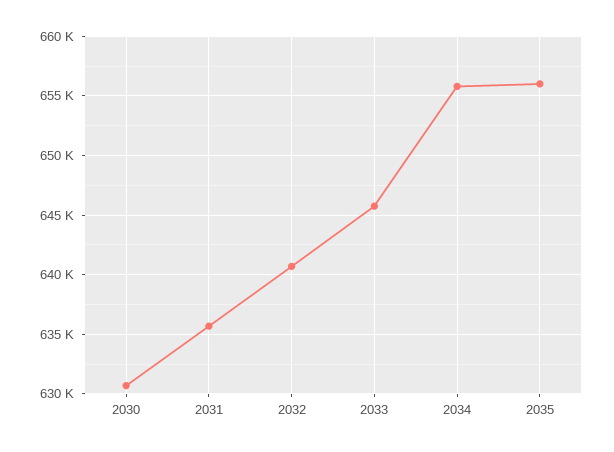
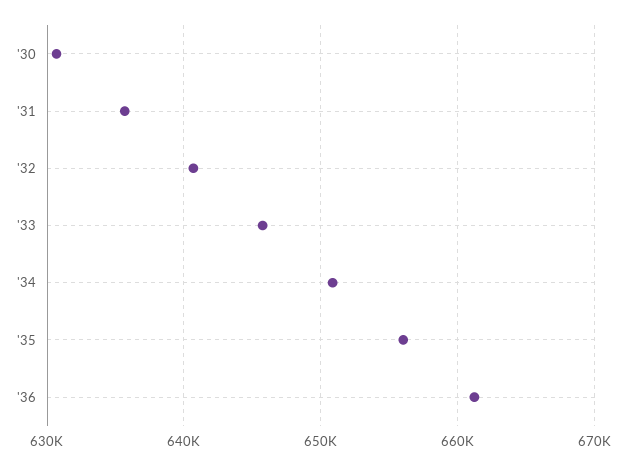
2034: 656000 -> 651000
'36: none -> 661000

